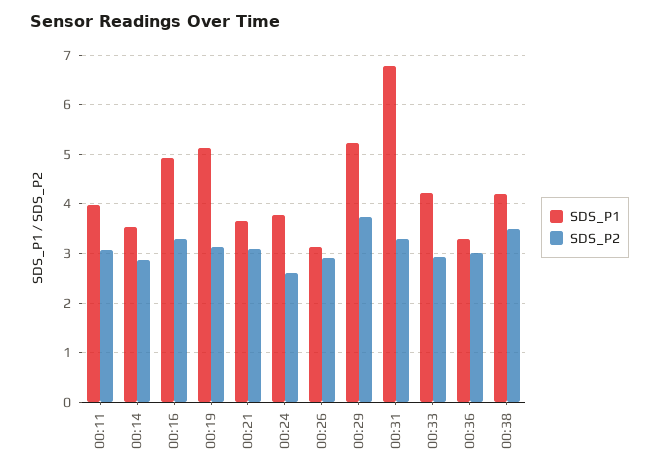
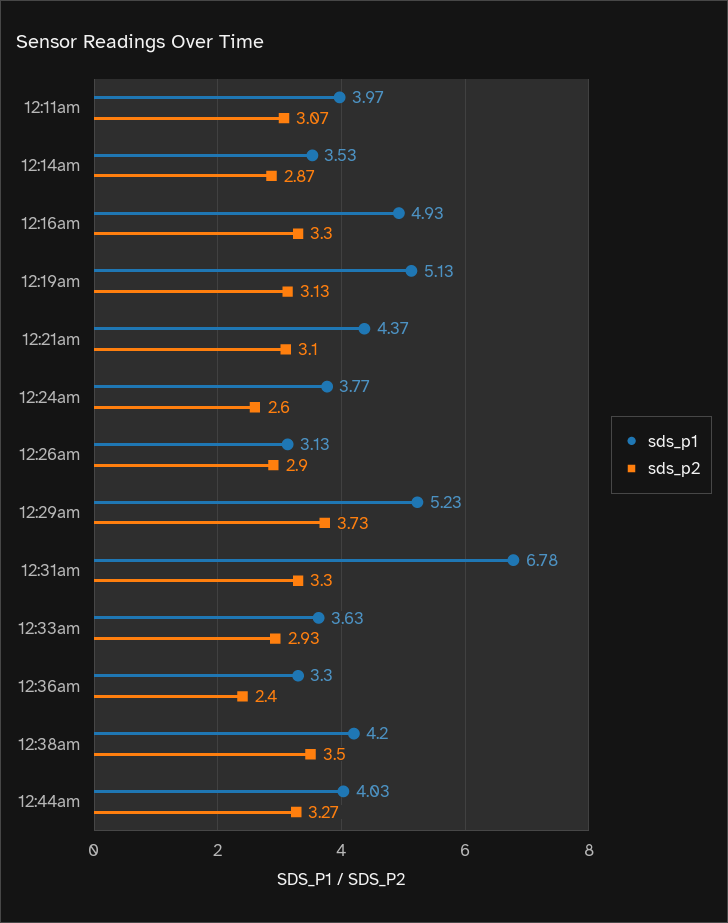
SDS_P1, 00:21: 3.6 -> 4.37
SDS_P1, 00:33: 4.2 -> 3.63
SDS_P2, 00:36: 3 -> 2.4
SDS_P1, 12:44am: none -> 4.03
SDS_P2, 12:44am: none -> 3.27

